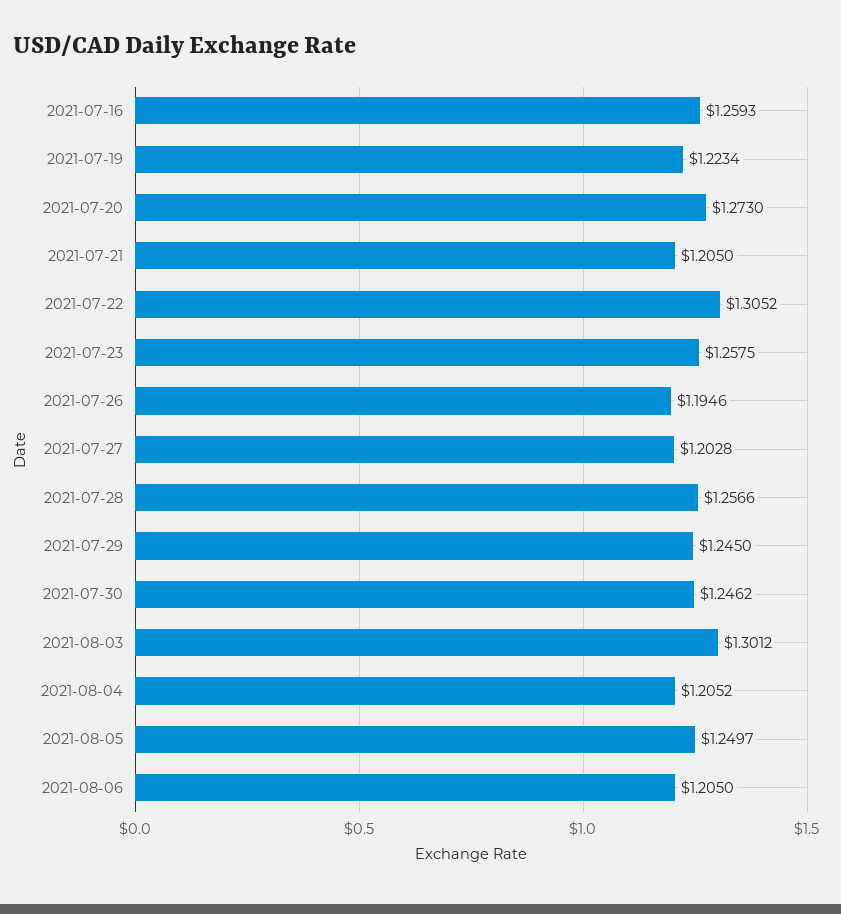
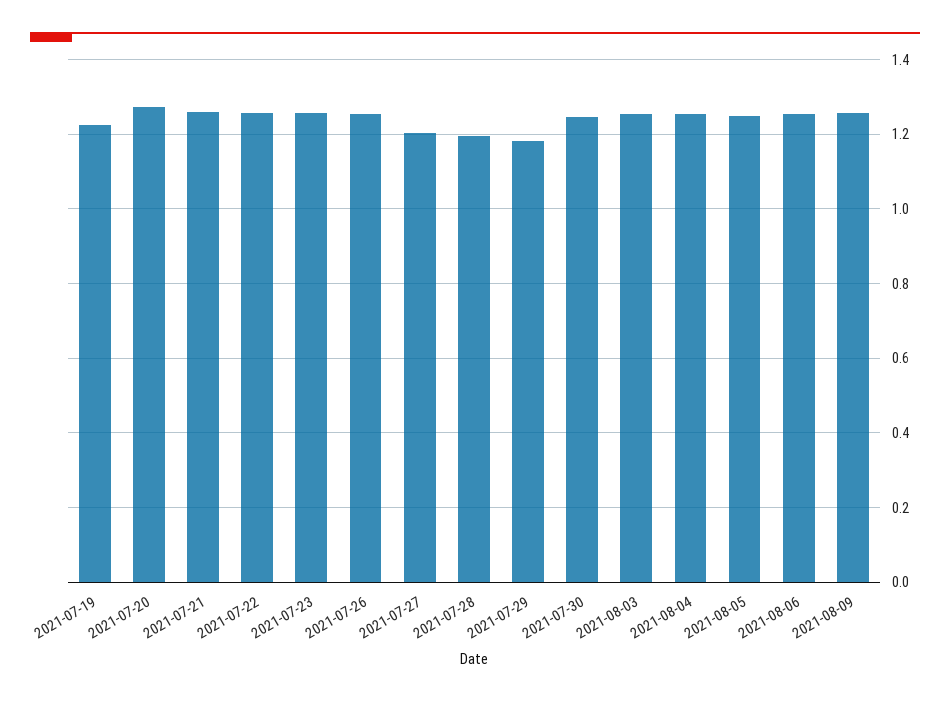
2021-07-16: 1.2593 -> none
2021-07-21: 1.205 -> 1.26
2021-07-22: 1.3052 -> 1.26
2021-07-26: 1.1946 -> 1.26
2021-07-28: 1.2566 -> 1.2
2021-07-29: 1.245 -> 1.18
2021-08-03: 1.3012 -> 1.26
2021-08-04: 1.2052 -> 1.26
2021-08-06: 1.205 -> 1.26
2021-08-09: none -> 1.26

